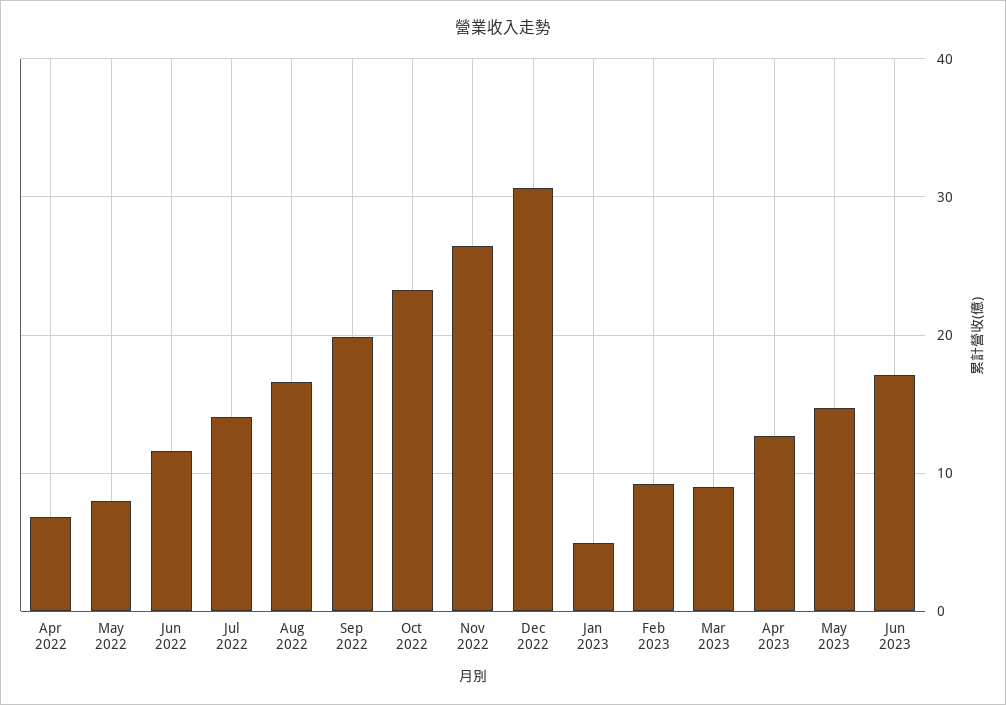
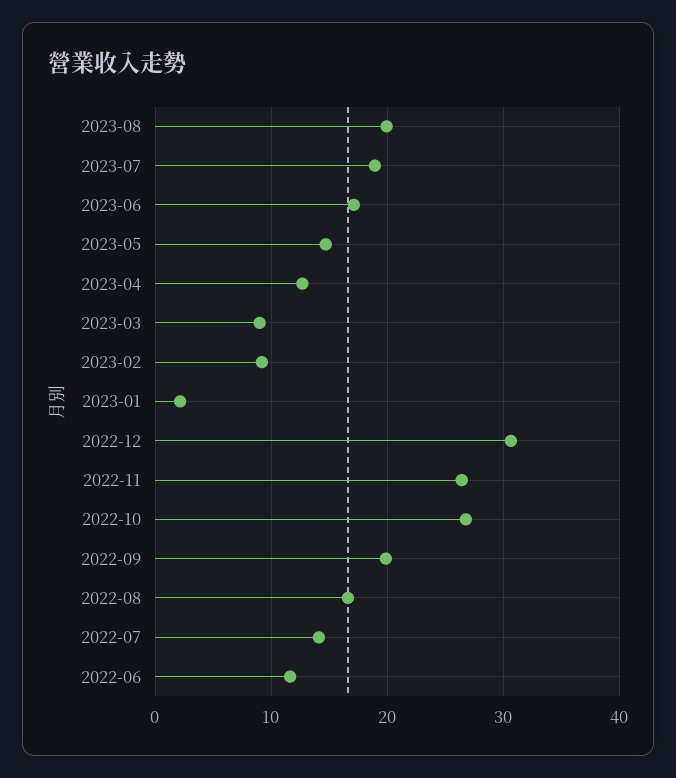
Apr 2022: 7 -> none
May 2022: 8 -> none
Oct 2022: 23 -> 27
Jan 2023: 5 -> 2
2023-08: none -> 20
2023-07: none -> 19

